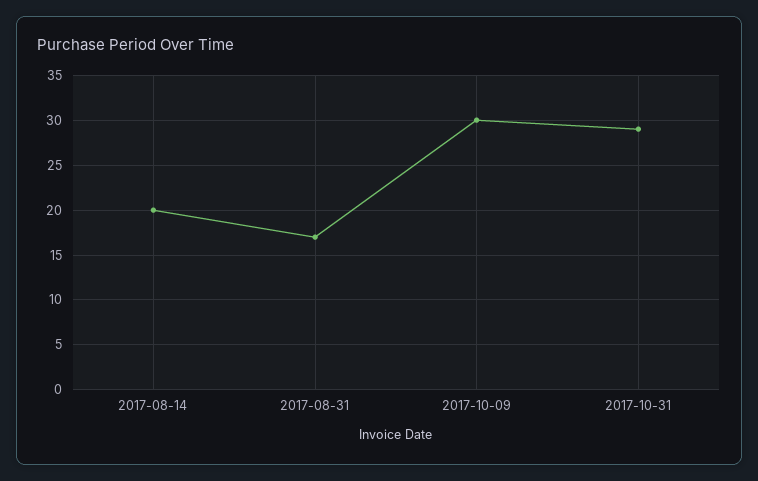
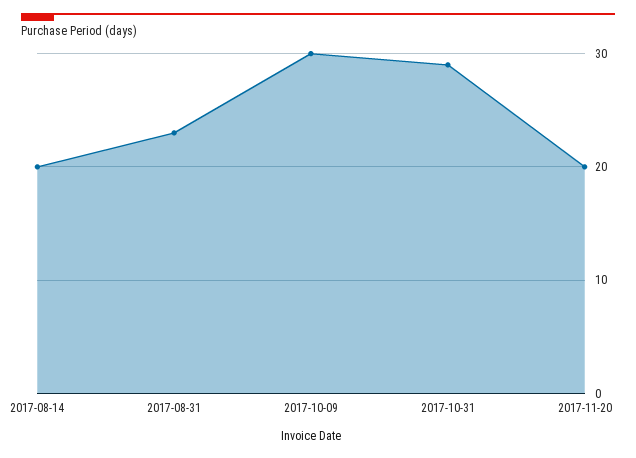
2017-08-31: 17 -> 23
2017-11-20: none -> 20

